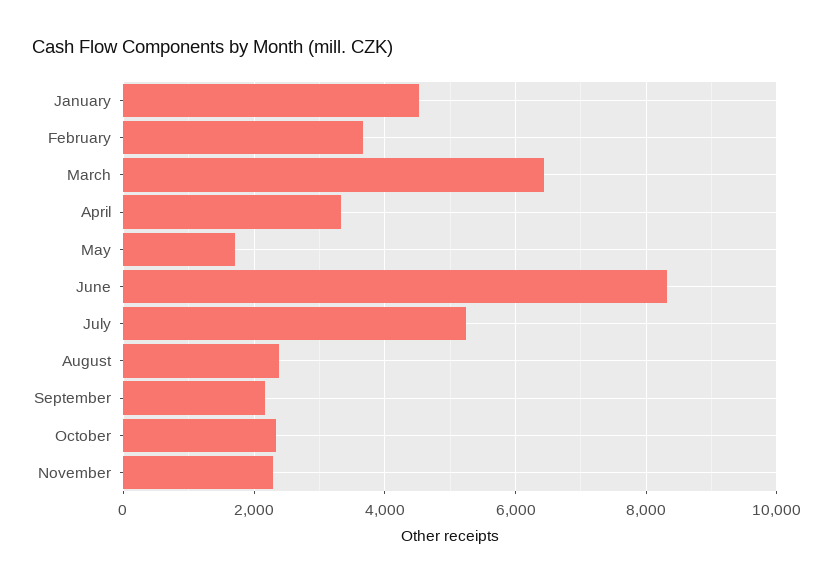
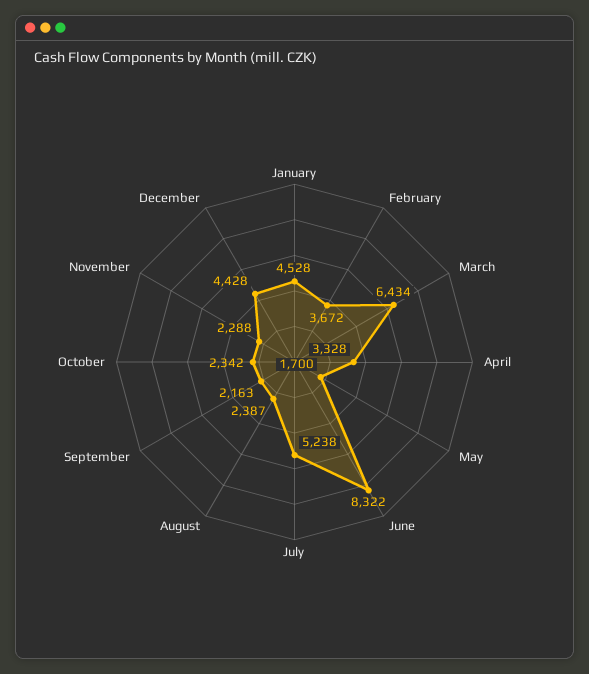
December: none -> 4428

